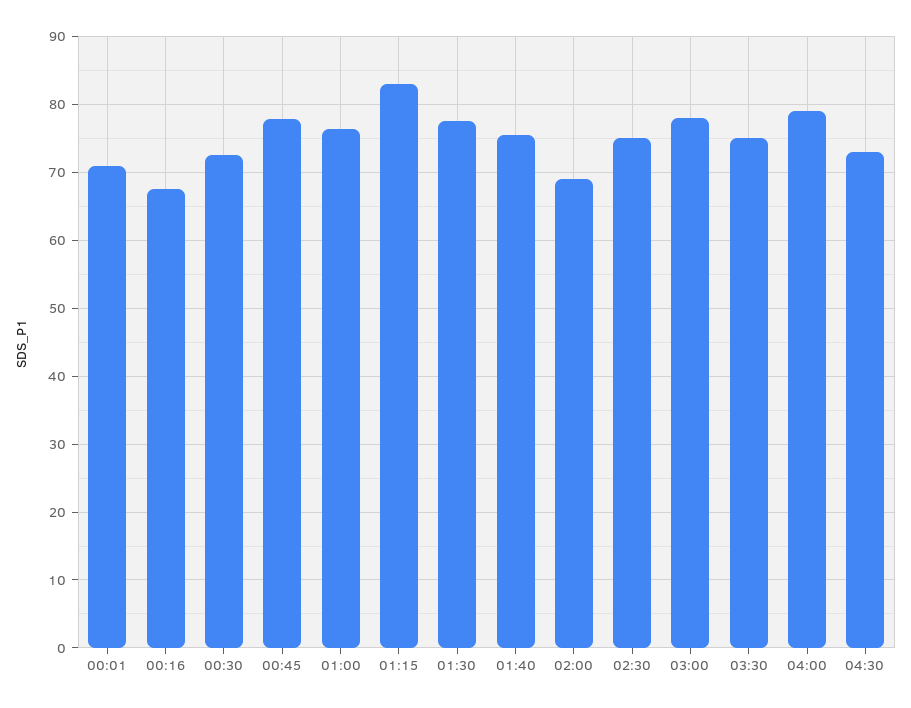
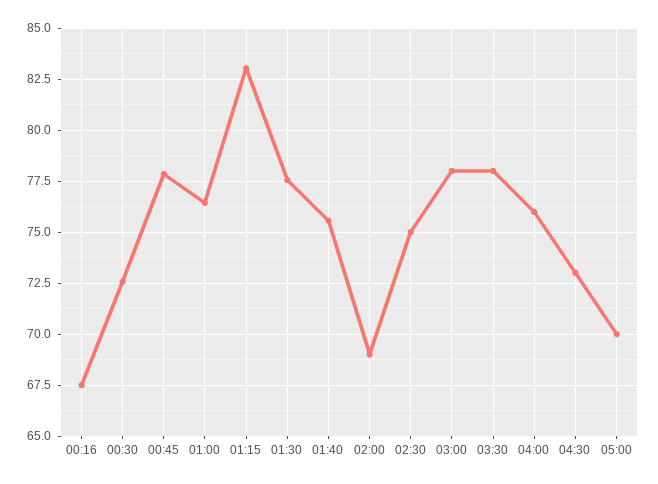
00:01: 71 -> none
03:30: 75 -> 78
04:00: 79 -> 76
05:00: none -> 70

